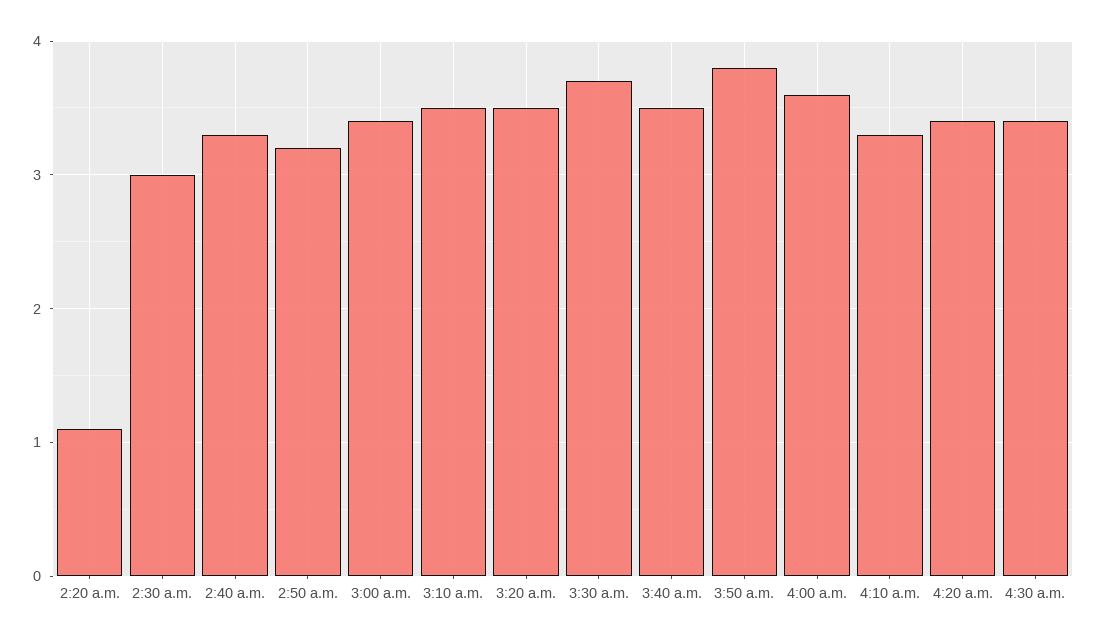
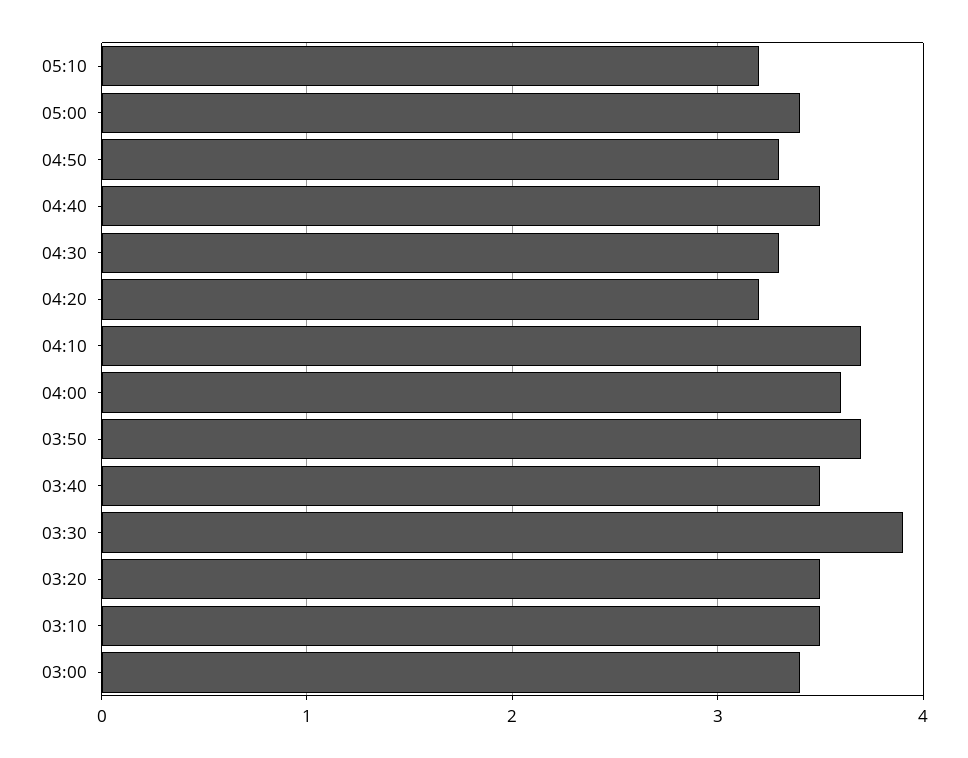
2:20 a.m.: 1.1 -> none
2:30 a.m.: 3 -> none
2:40 a.m.: 3.3 -> none
2:50 a.m.: 3.2 -> none
3:30 a.m.: 3.7 -> 3.9
3:50 a.m.: 3.8 -> 3.7
4:10 a.m.: 3.3 -> 3.7
4:20 a.m.: 3.4 -> 3.2
4:30 a.m.: 3.4 -> 3.3
05:10: none -> 3.2
05:00: none -> 3.4
04:50: none -> 3.3
04:40: none -> 3.5

